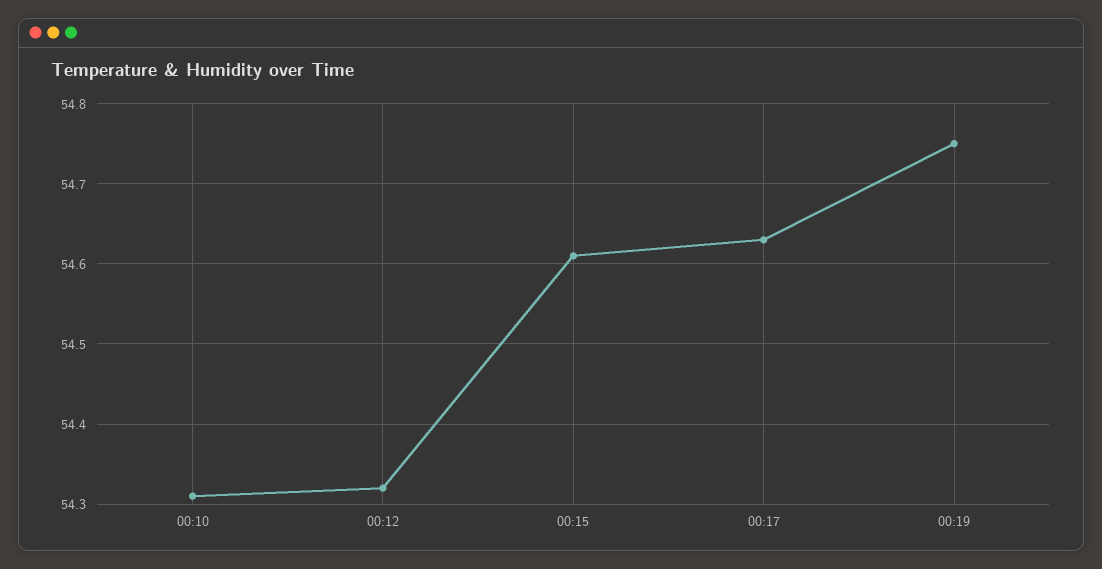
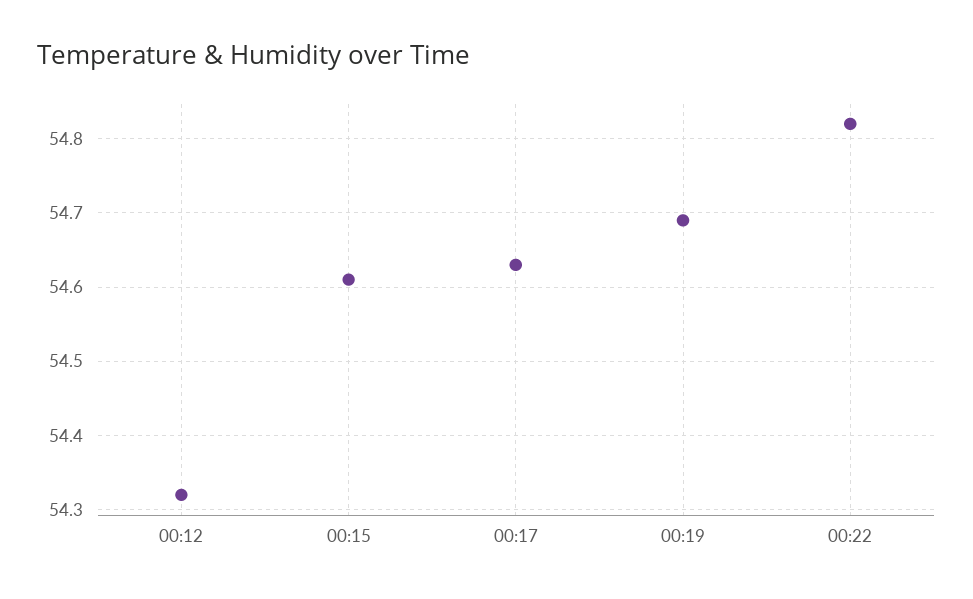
00:10: 54.31 -> none
00:19: 54.75 -> 54.69
00:22: none -> 54.82

